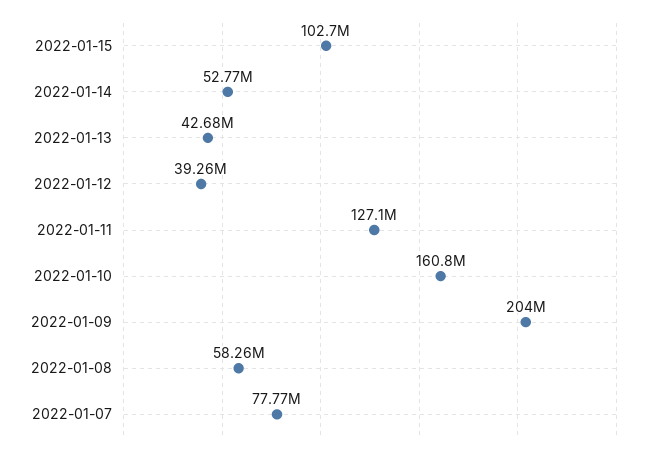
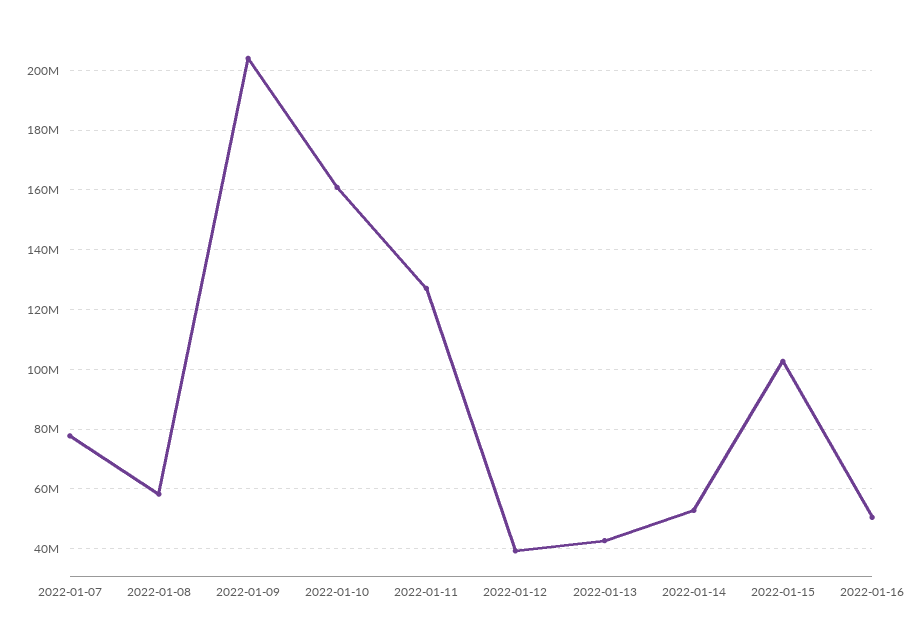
2022-01-16: none -> 50000000

